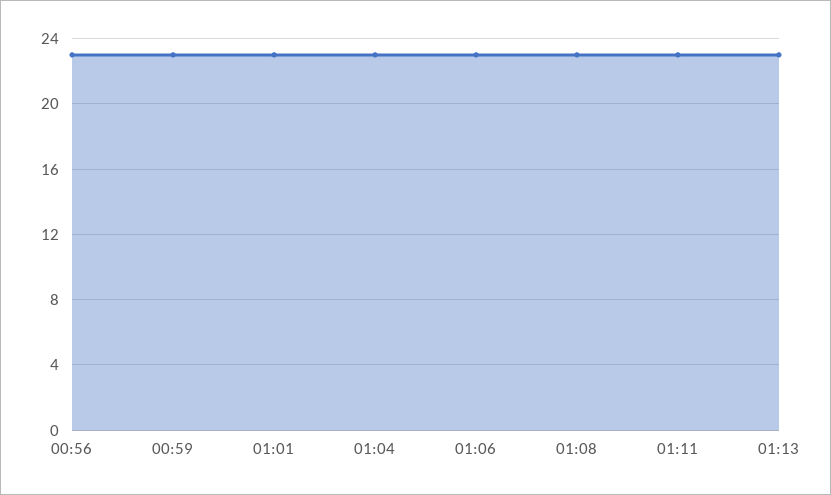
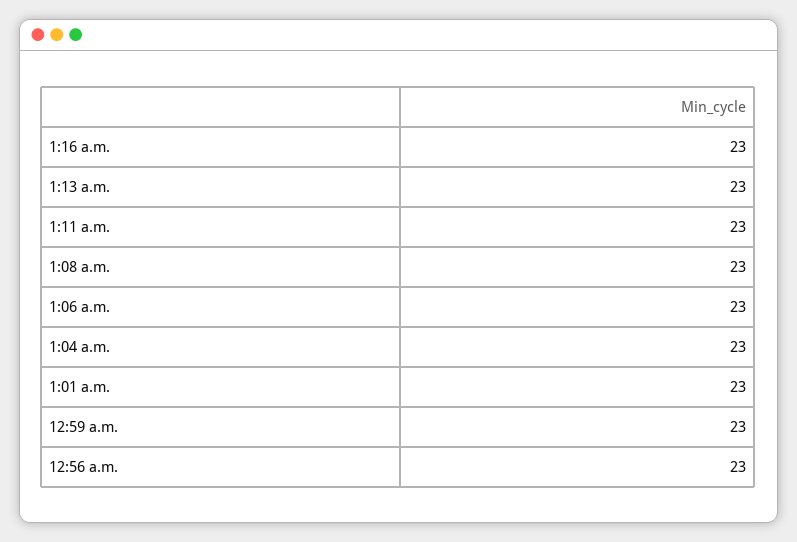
1:16 a.m.: none -> 23

